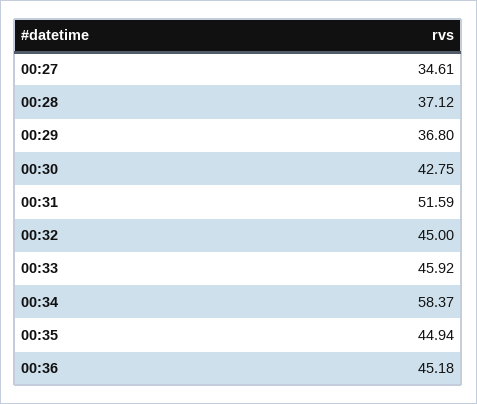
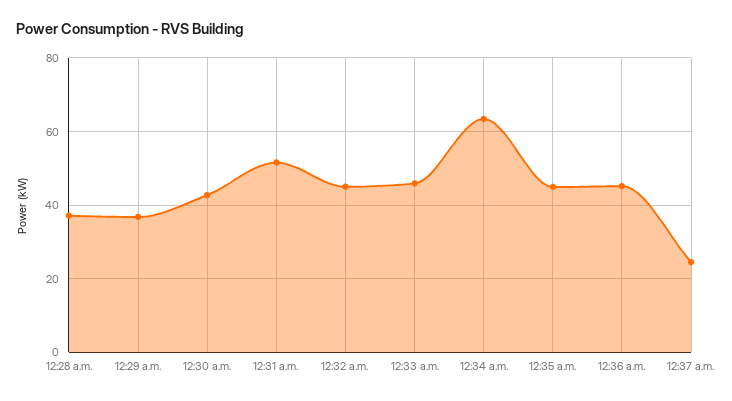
00:27: 34.61 -> none
00:34: 58.37 -> 64
12:37 a.m.: none -> 24

